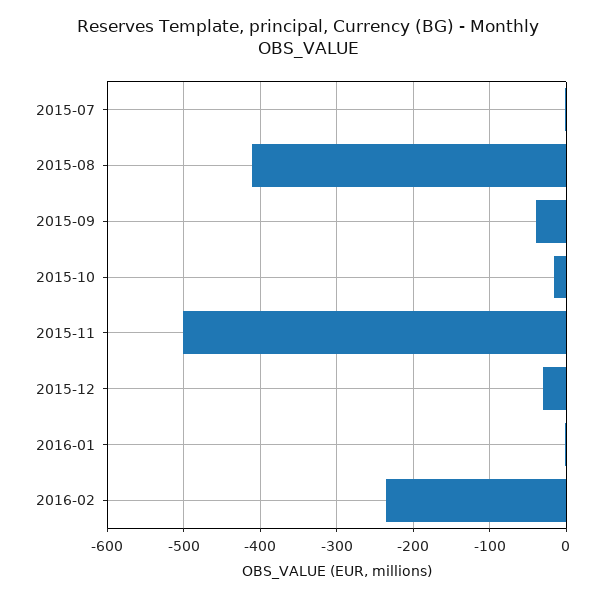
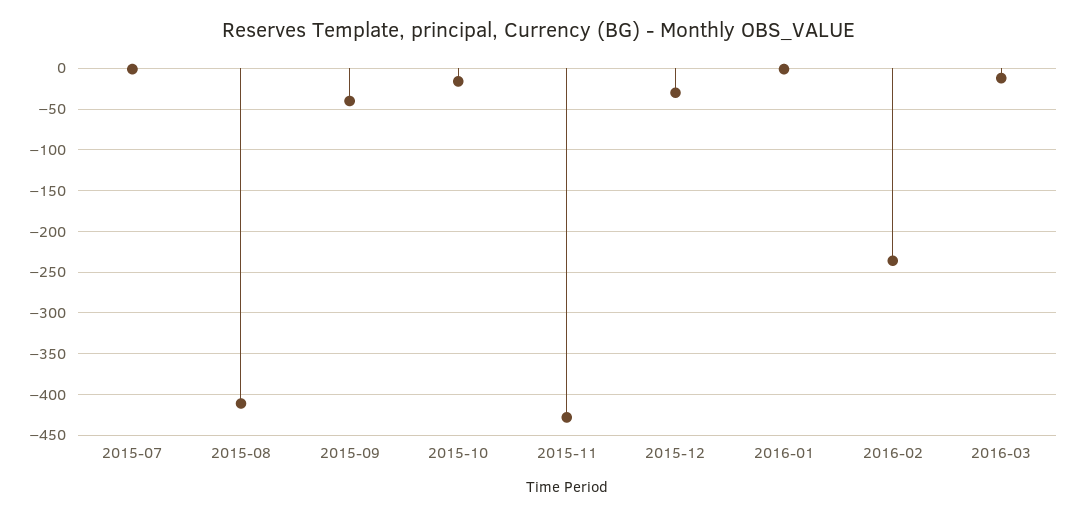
2015-11: -500 -> -430
2016-03: none -> -10

